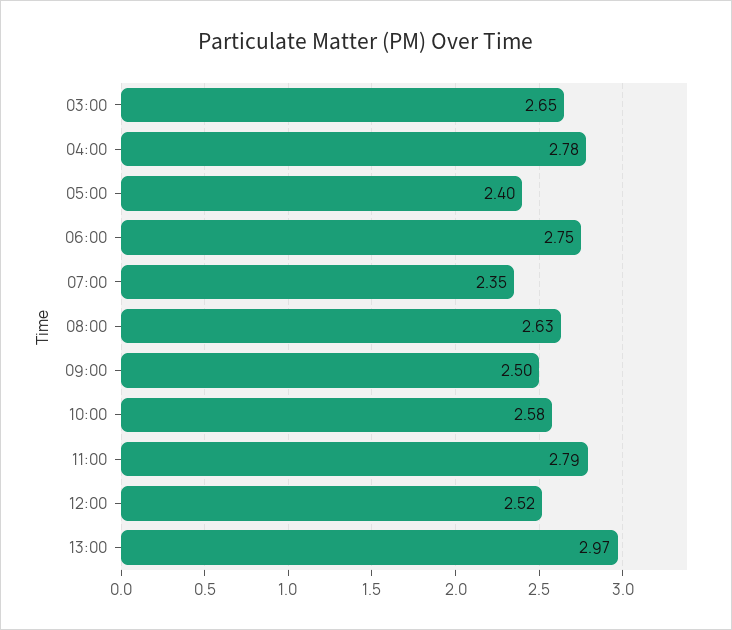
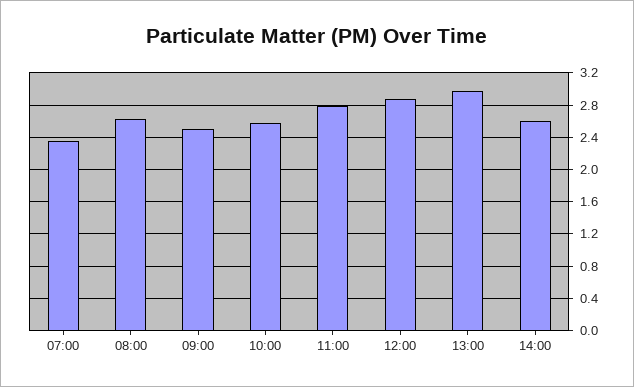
03:00: 2.65 -> none
04:00: 2.78 -> none
05:00: 2.4 -> none
06:00: 2.75 -> none
12:00: 2.52 -> 2.9
14:00: none -> 2.6

